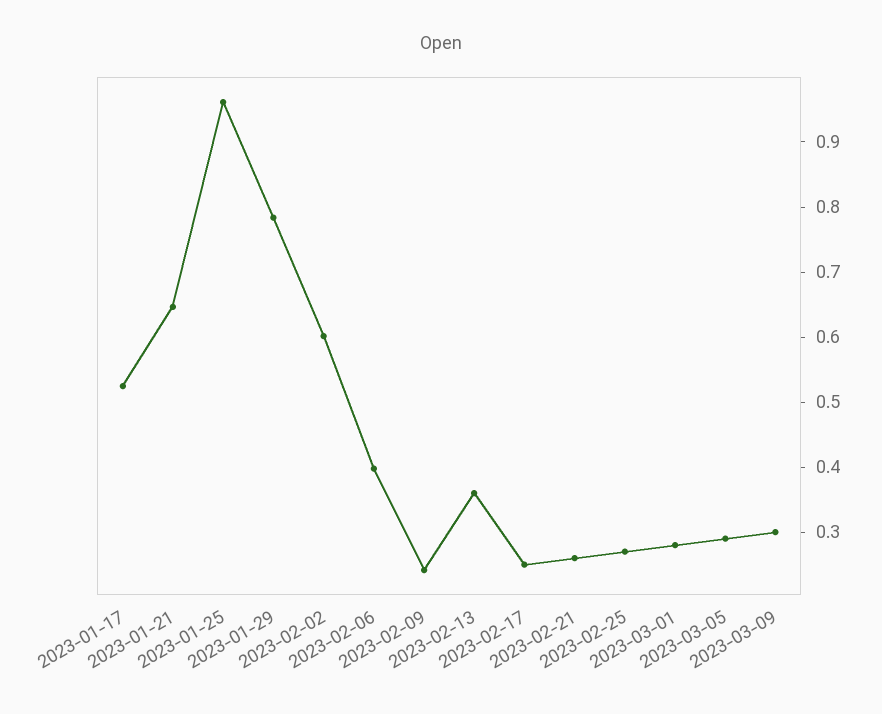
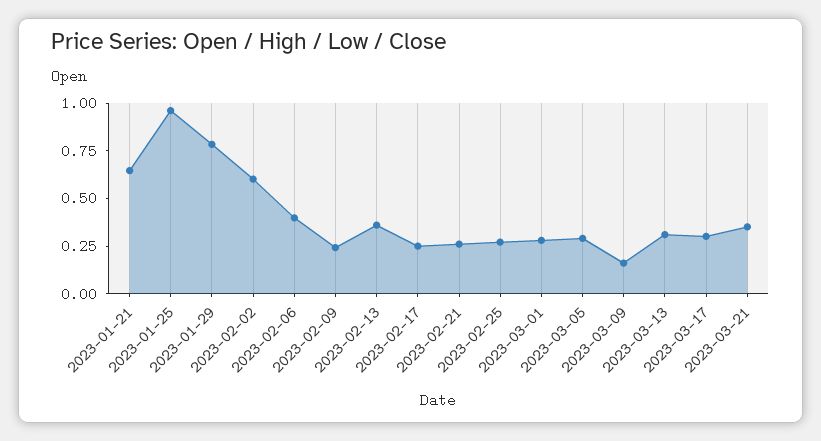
2023-01-17: 0.52 -> none
2023-03-09: 0.3 -> 0.15
2023-03-13: none -> 0.3
2023-03-17: none -> 0.3
2023-03-21: none -> 0.35

